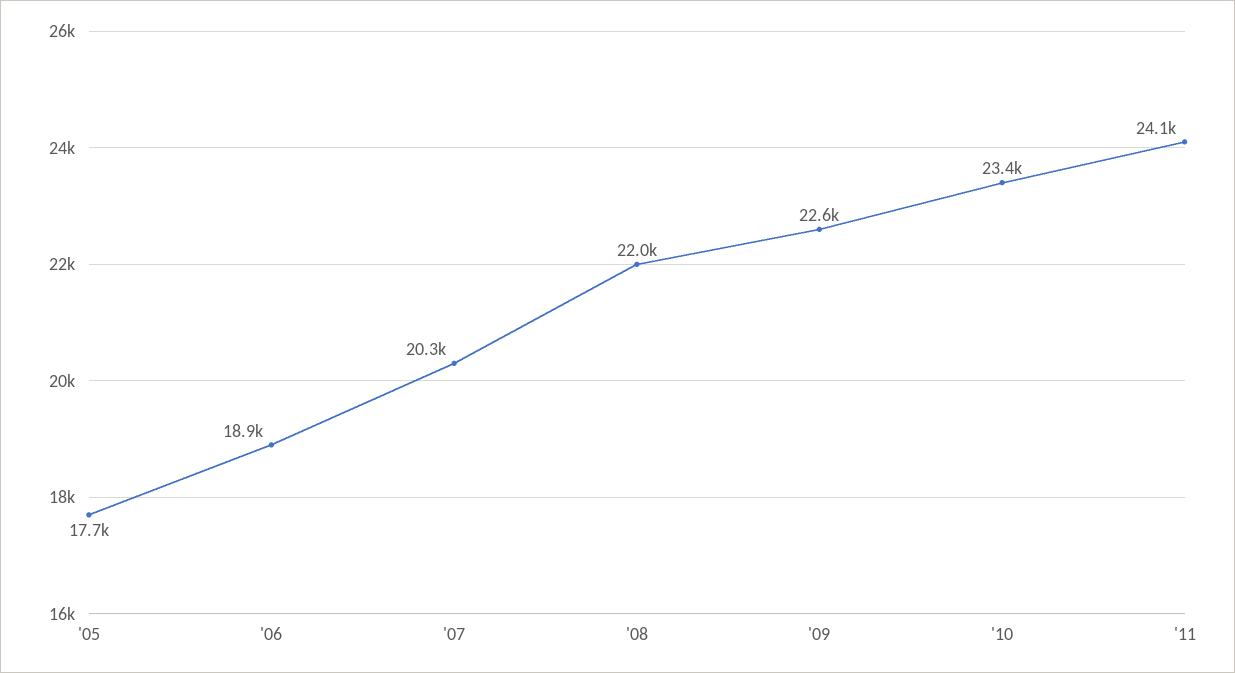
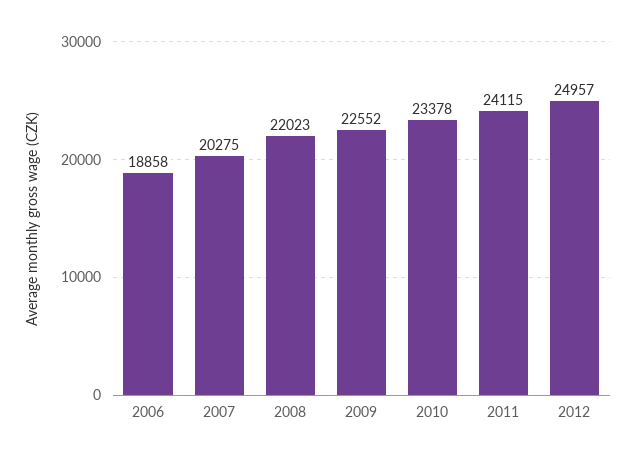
'05: 17700 -> none
2012: none -> 24957

